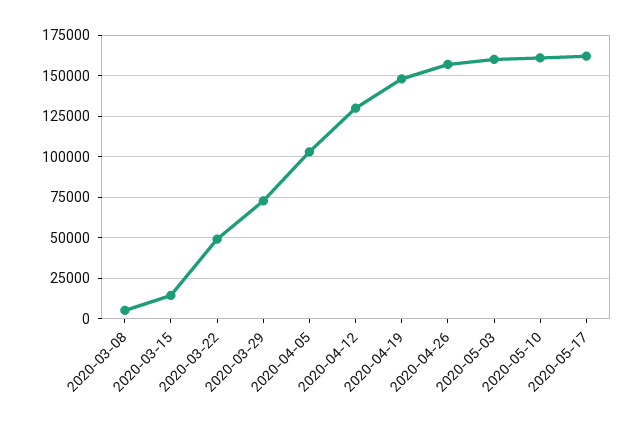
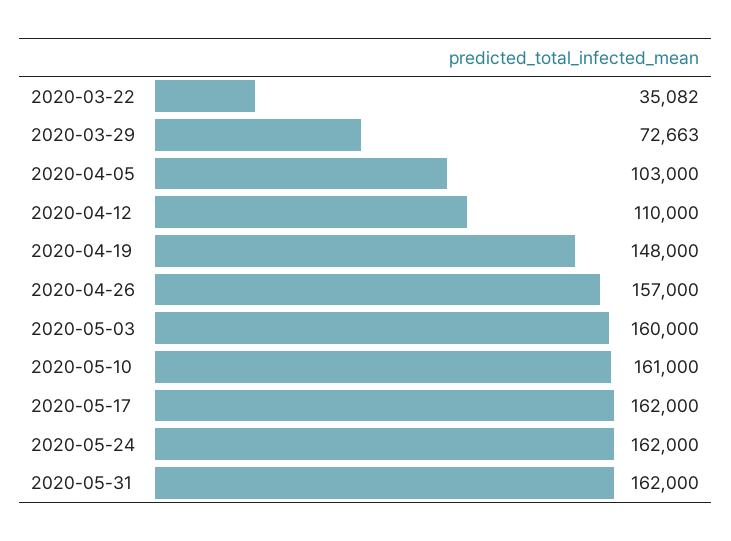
2020-03-08: 5000 -> none
2020-03-15: 15000 -> none
2020-03-22: 50000 -> 35082
2020-04-12: 130000 -> 110000
2020-05-24: none -> 162000
2020-05-31: none -> 162000

